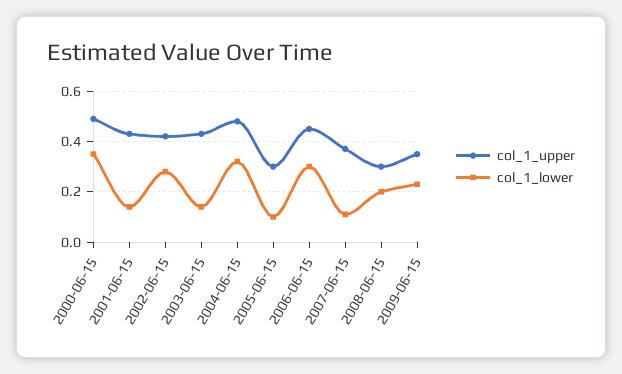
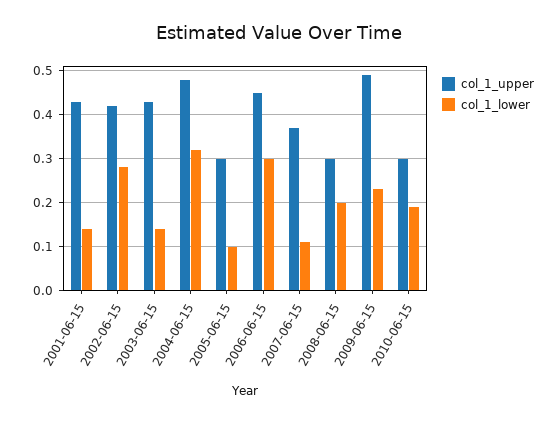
col_1_upper, 2000-06-15: 0.5 -> none
col_1_lower, 2000-06-15: 0.35 -> none
col_1_upper, 2009-06-15: 0.35 -> 0.5
col_1_upper, 2010-06-15: none -> 0.3
col_1_lower, 2010-06-15: none -> 0.2

